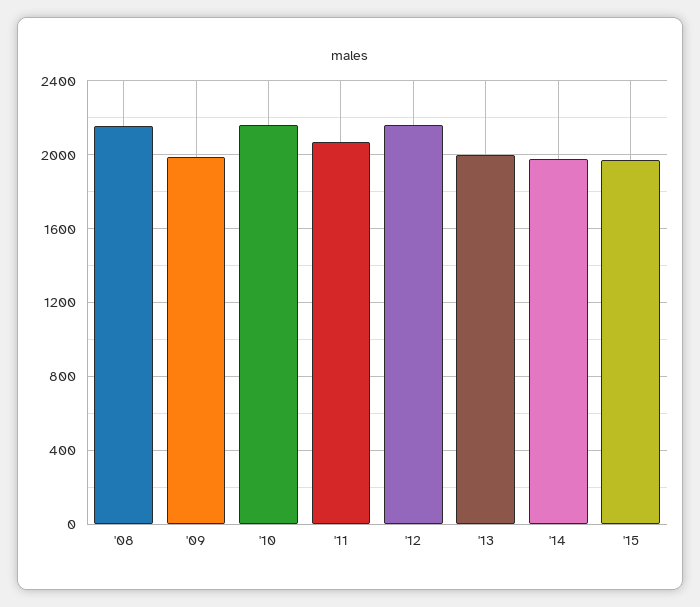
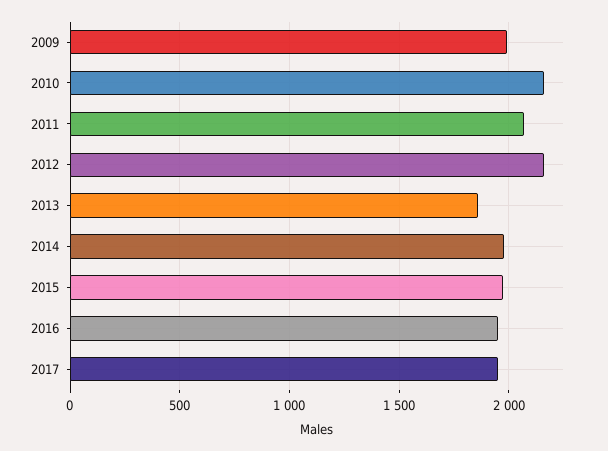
'08: 2150 -> none
'13: 2000 -> 1850
2016: none -> 1950
2017: none -> 1950

